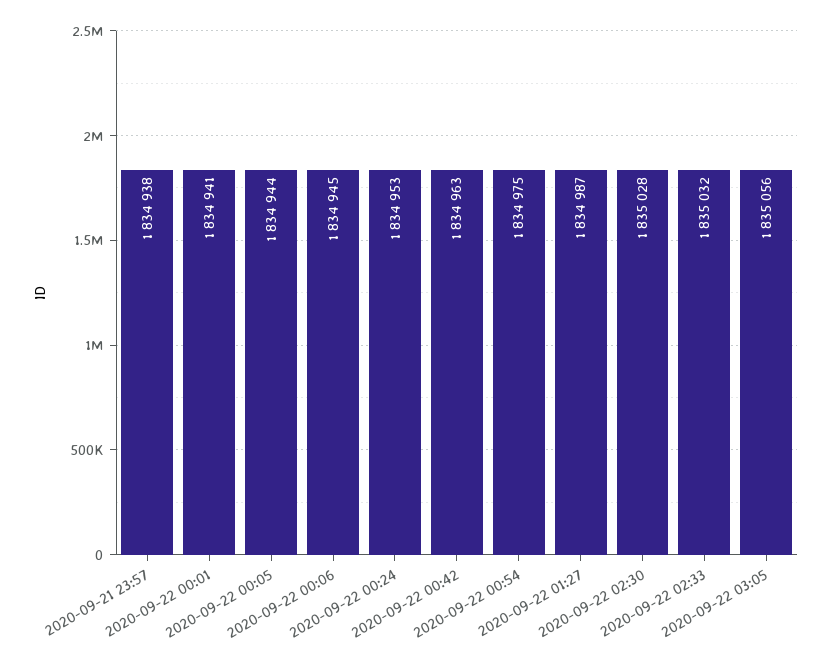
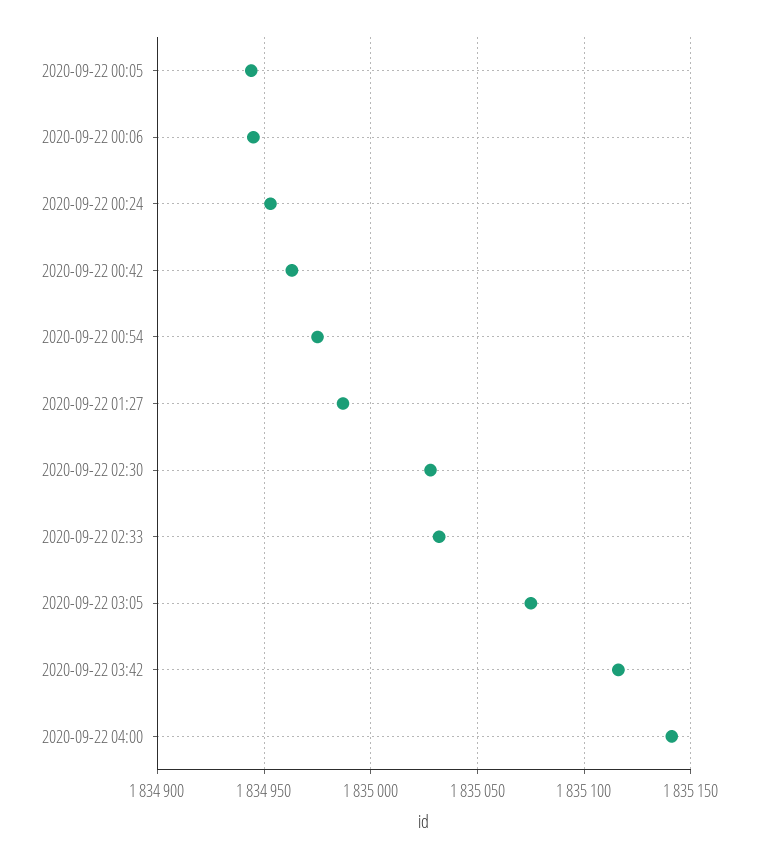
2020-09-21 23:57: 1834938 -> none
2020-09-22 00:01: 1834941 -> none
2020-09-22 03:05: 1835056 -> 1835075
2020-09-22 03:42: none -> 1835115
2020-09-22 04:00: none -> 1835140

